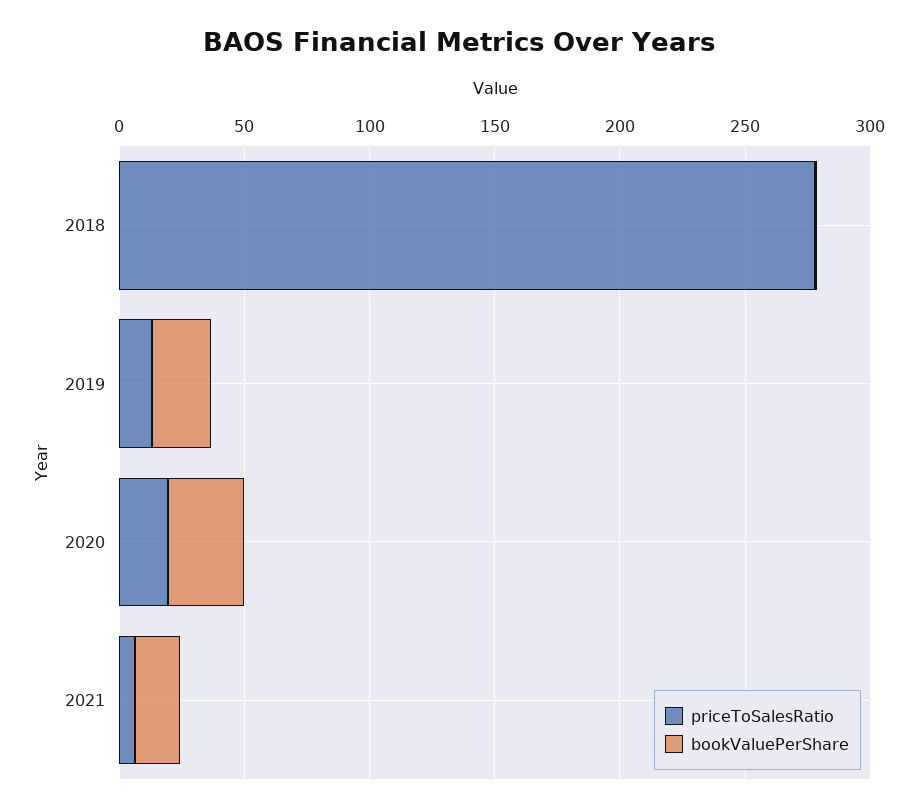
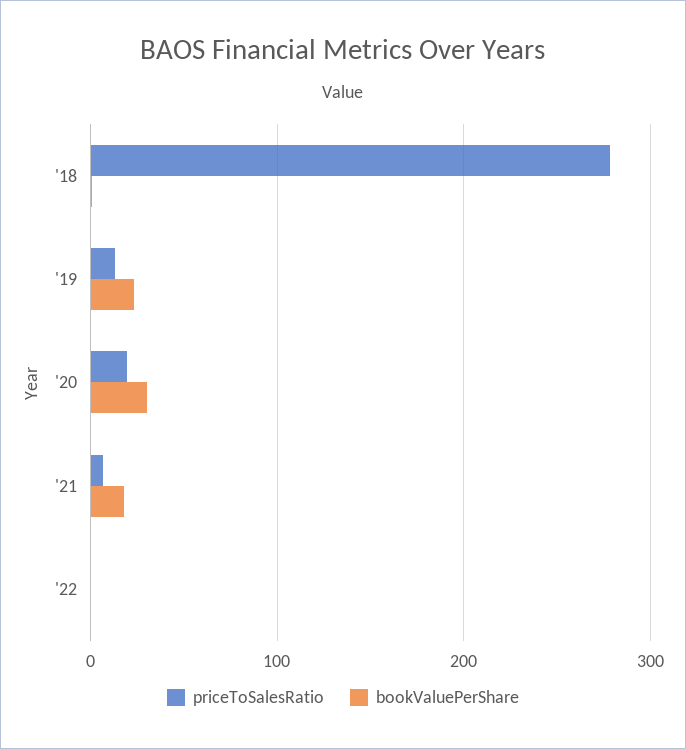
priceToSalesRatio, '22: none -> 0
bookValuePerShare, '22: none -> 0

